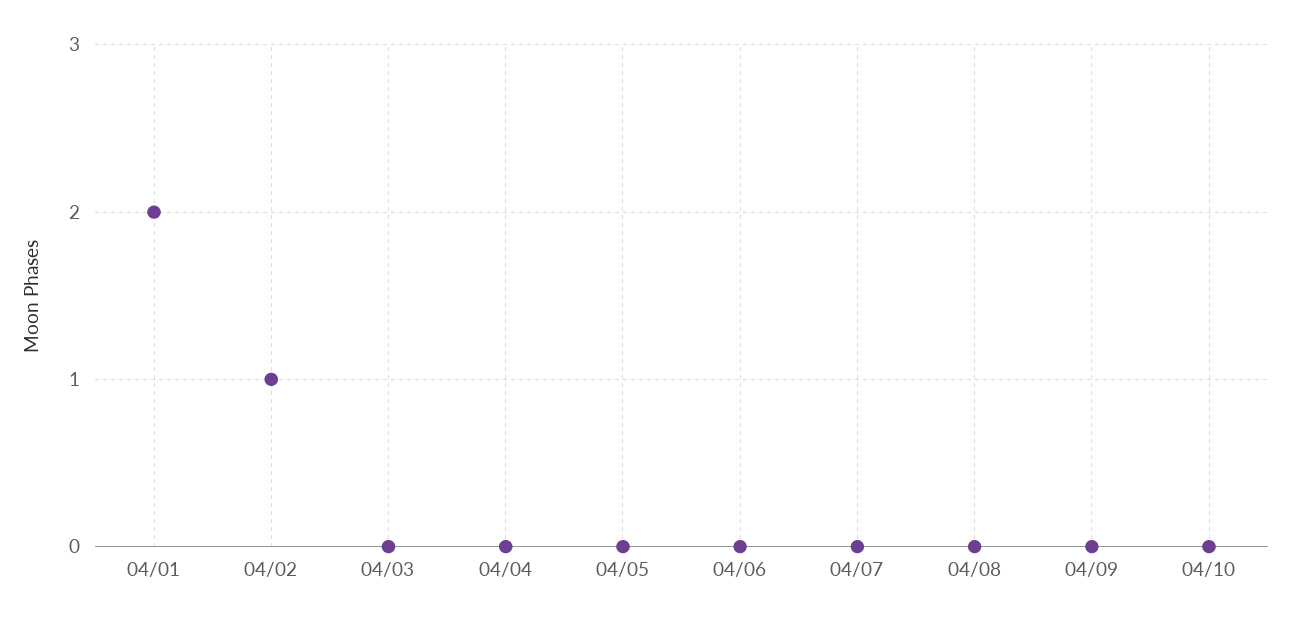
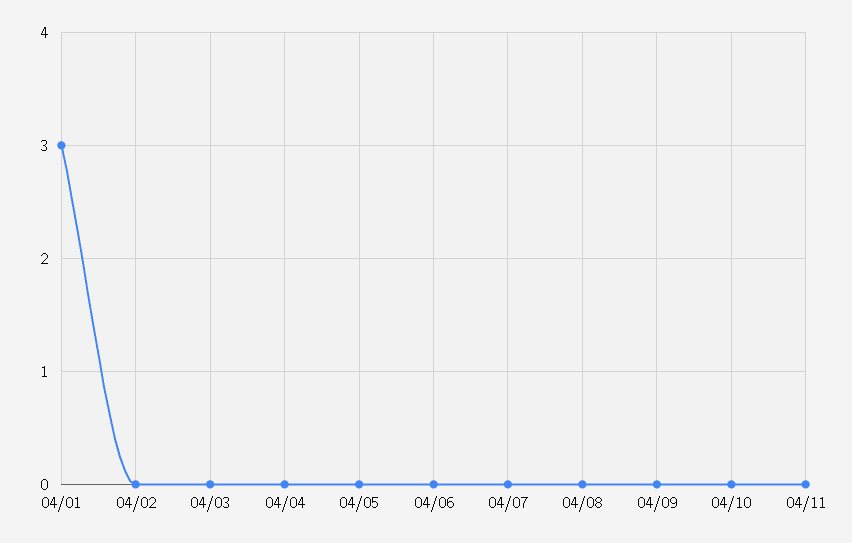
04/01: 2 -> 3
04/02: 1 -> 0
04/11: none -> 0

